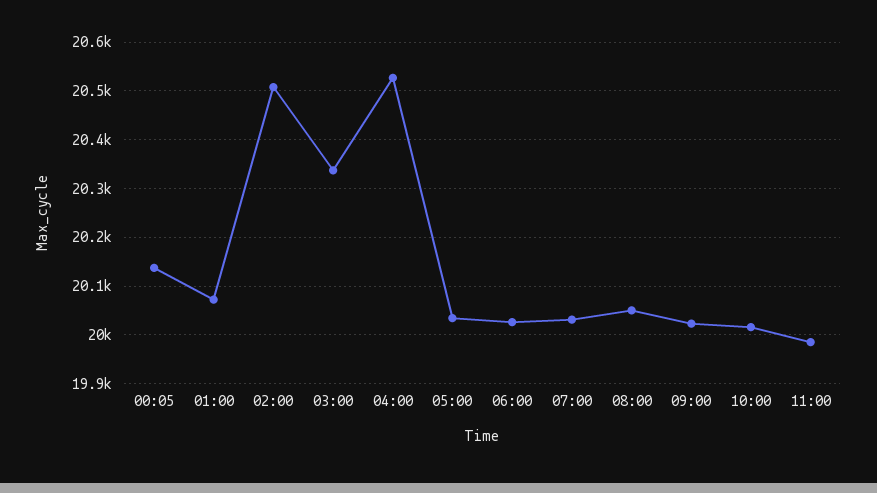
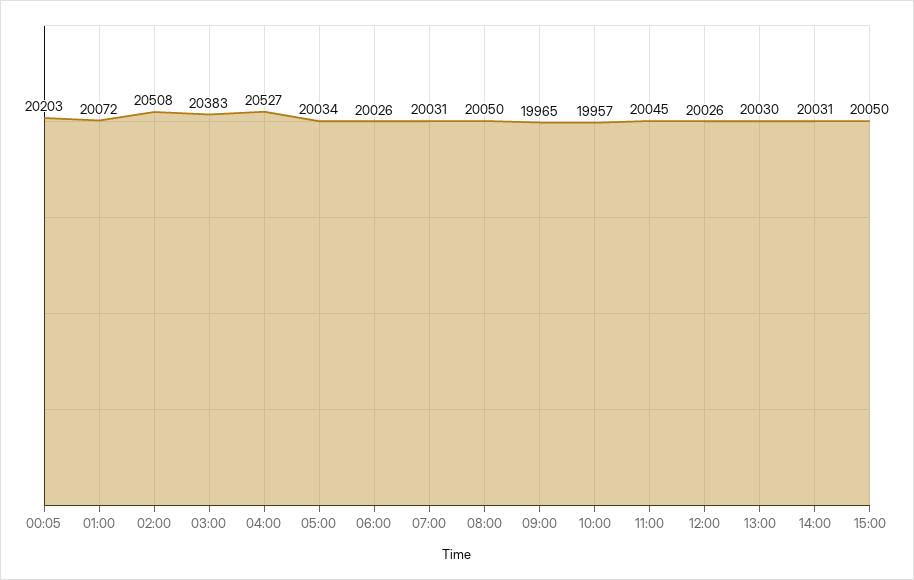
00:05: 20140 -> 20203
03:00: 20340 -> 20383
09:00: 20020 -> 19965
10:00: 20020 -> 19957
11:00: 19980 -> 20045
12:00: none -> 20026
13:00: none -> 20030
14:00: none -> 20031
15:00: none -> 20050

